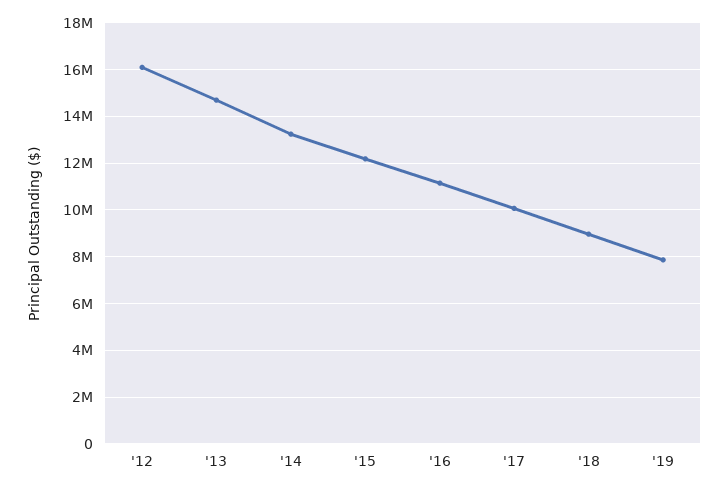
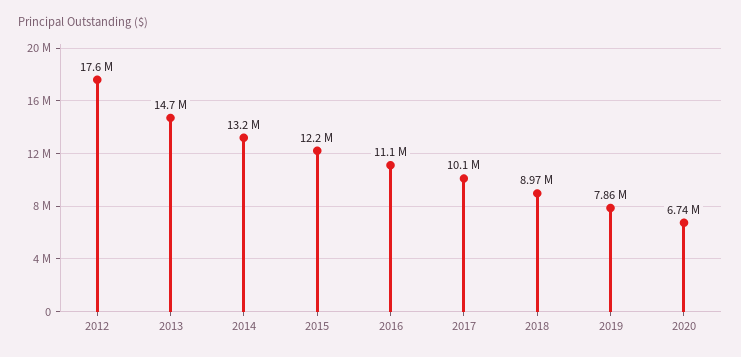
'12: 16000000 -> 17600000
2020: none -> 6740000

